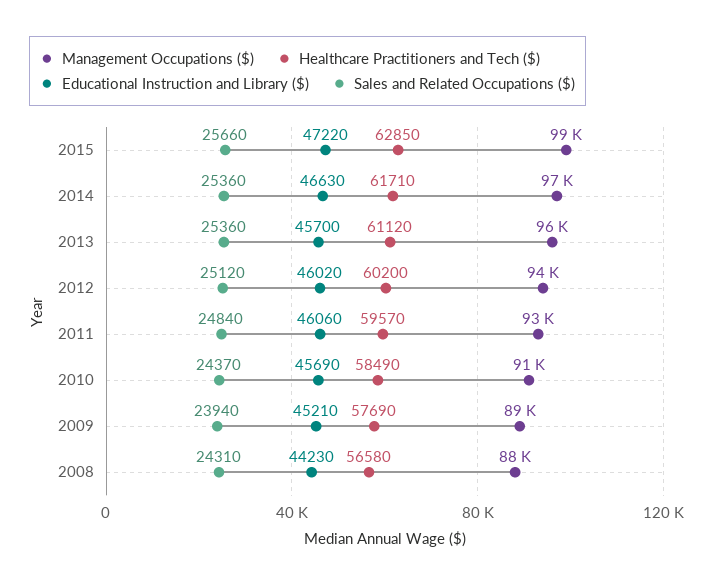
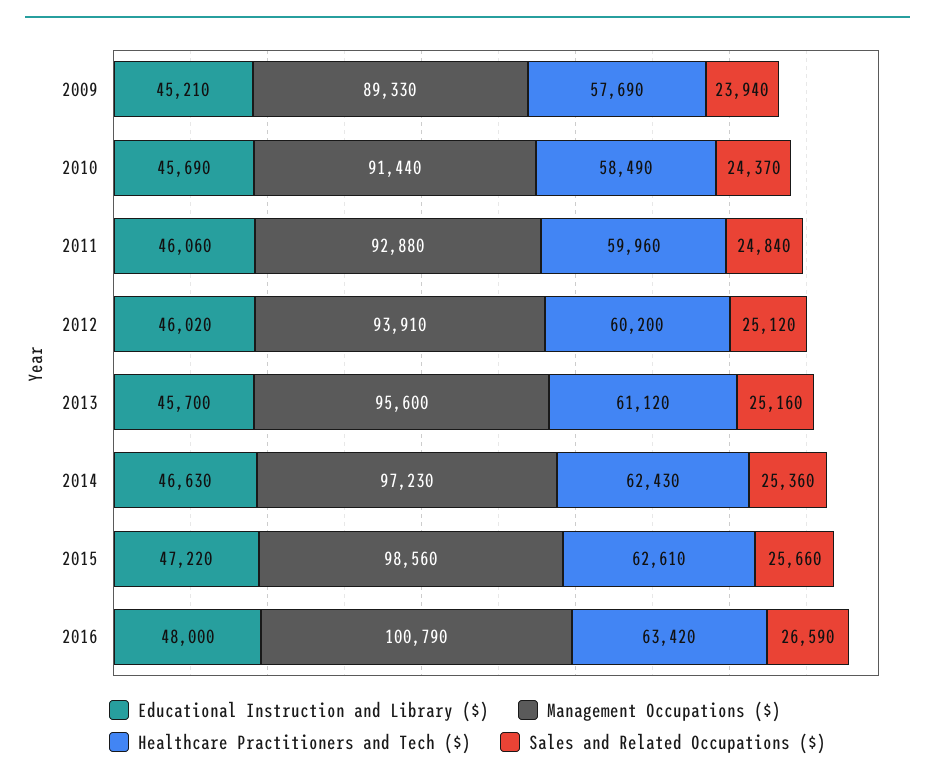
Healthcare Practitioners and Tech ($), 2015: 62850 -> 62610
Healthcare Practitioners and Tech ($), 2014: 61710 -> 62430
Sales and Related Occupations ($), 2013: 25360 -> 25160
Healthcare Practitioners and Tech ($), 2011: 59570 -> 59960
Management Occupations ($), 2008: 88000 -> none
Healthcare Practitioners and Tech ($), 2008: 56580 -> none
Educational Instruction and Library ($), 2008: 44230 -> none
Sales and Related Occupations ($), 2008: 24310 -> none
Educational Instruction and Library ($), 2016: none -> 48000
Management Occupations ($), 2016: none -> 100790
Healthcare Practitioners and Tech ($), 2016: none -> 63420
Sales and Related Occupations ($), 2016: none -> 26590

